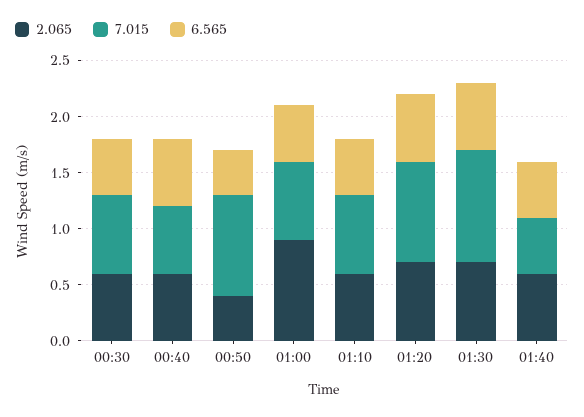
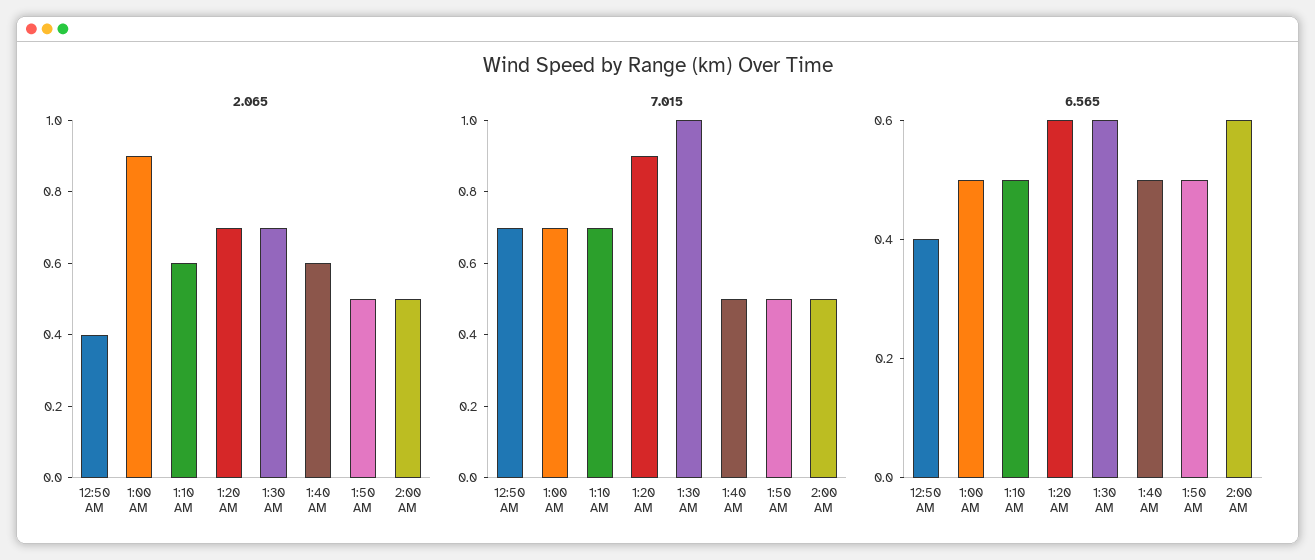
2.065, 00:30: 0.6 -> none
7.015, 00:30: 0.7 -> none
6.565, 00:30: 0.5 -> none
2.065, 00:40: 0.6 -> none
7.015, 00:40: 0.6 -> none
6.565, 00:40: 0.6 -> none
7.015, 00:50: 0.9 -> 0.7
2.065, 1:50 AM: none -> 0.5
2.065, 2:00 AM: none -> 0.5
7.015, 1:50 AM: none -> 0.5
7.015, 2:00 AM: none -> 0.5
6.565, 1:50 AM: none -> 0.5
6.565, 2:00 AM: none -> 0.6

